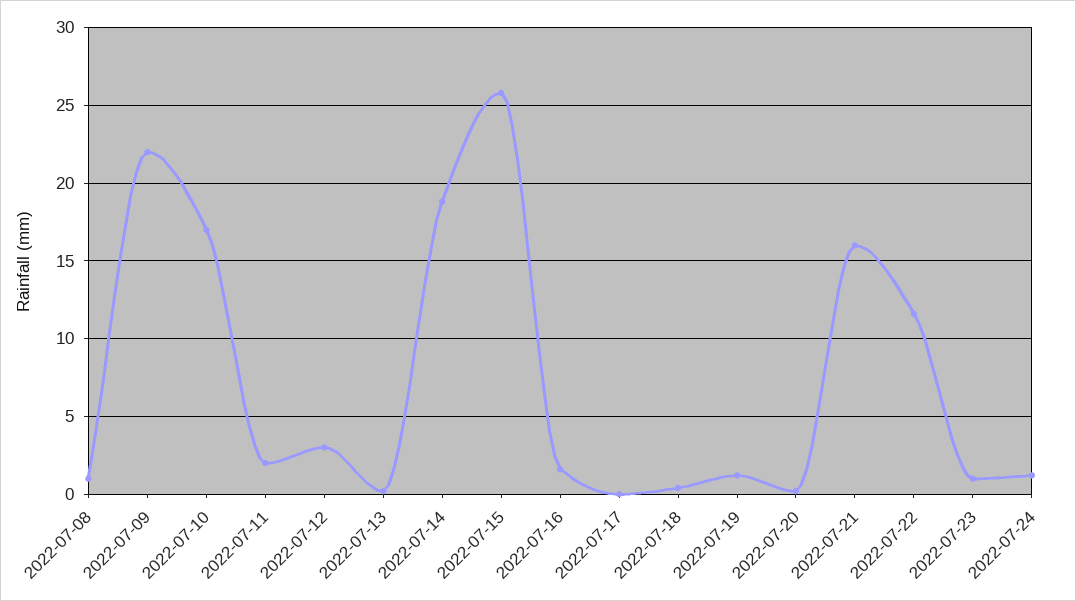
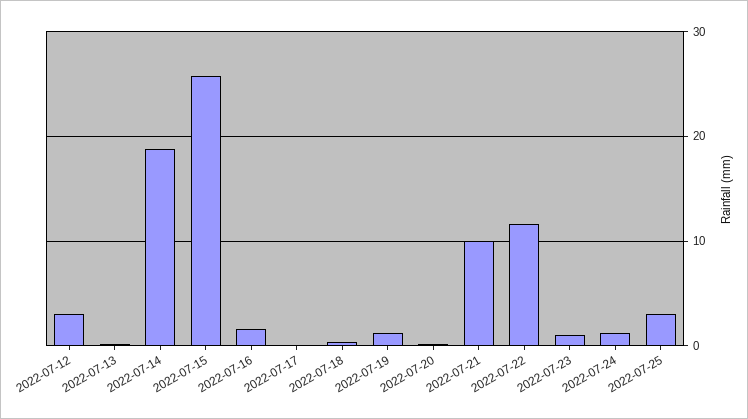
2022-07-08: 1 -> none
2022-07-09: 22 -> none
2022-07-10: 17 -> none
2022-07-11: 2 -> none
2022-07-21: 16 -> 10
2022-07-25: none -> 3

